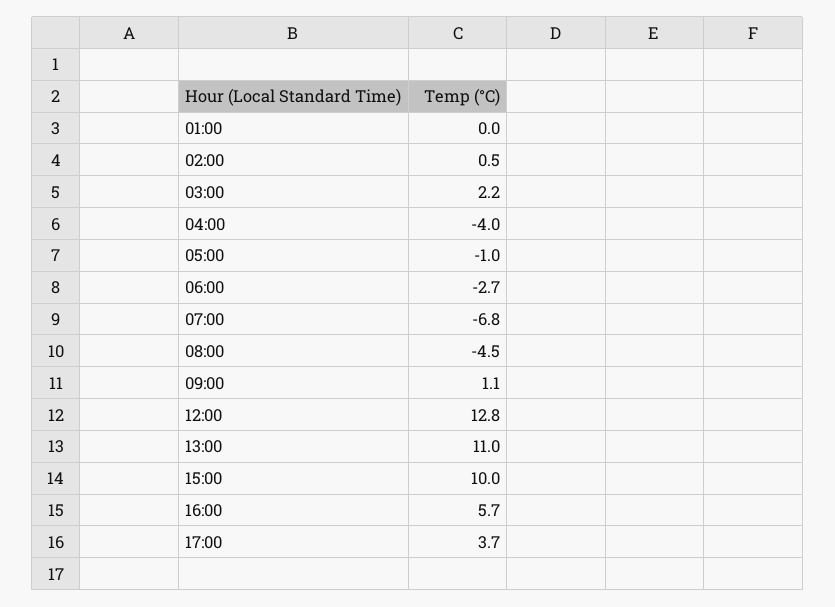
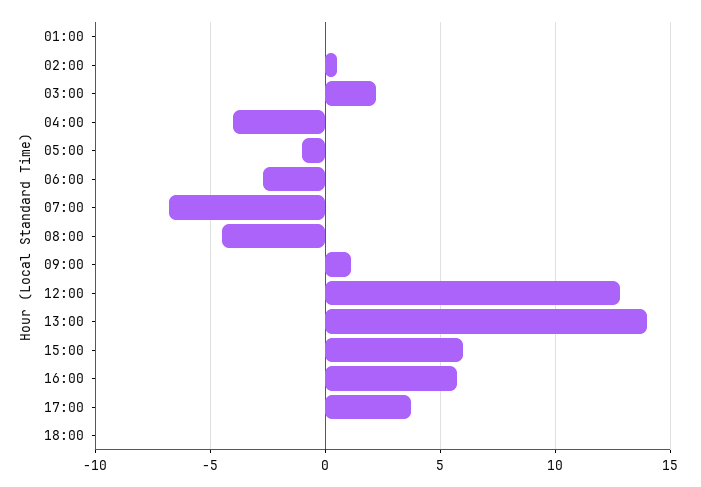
13:00: 11 -> 14
15:00: 10 -> 6
18:00: none -> 0

